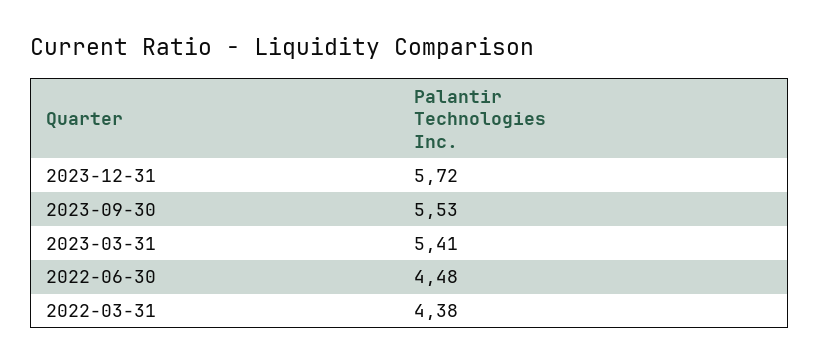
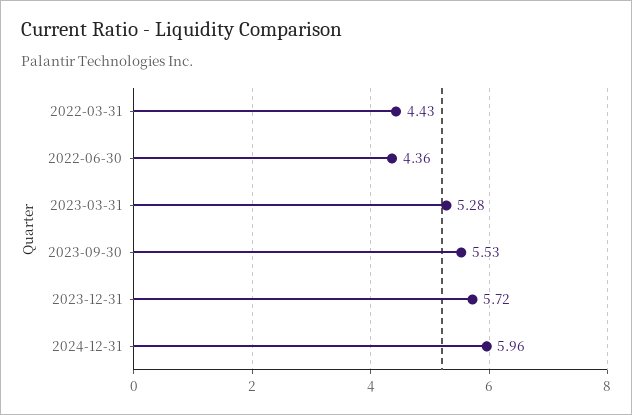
2023-03-31: 5.41 -> 5.28
2022-06-30: 4.48 -> 4.36
2022-03-31: 4.38 -> 4.43
2024-12-31: none -> 5.96

